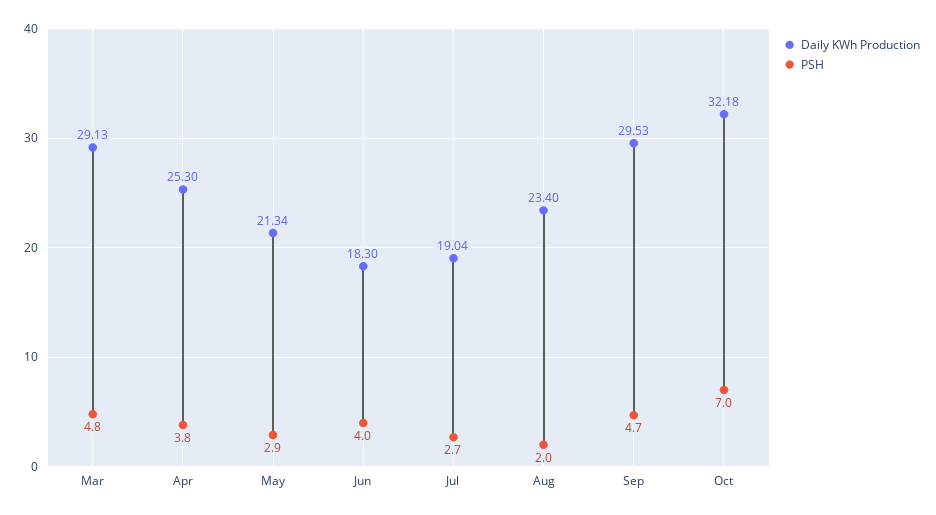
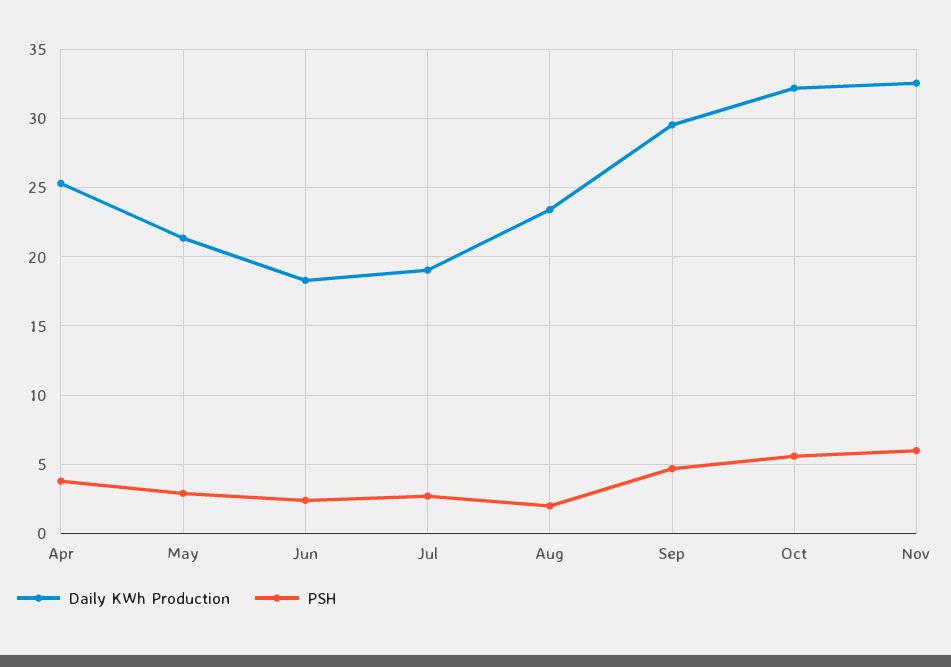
Daily KWh Production, Mar: 29.13 -> none
PSH, Mar: 4.8 -> none
PSH, Jun: 4 -> 2.5
PSH, Oct: 7 -> 5.5
Daily KWh Production, Nov: none -> 32.5
PSH, Nov: none -> 6

